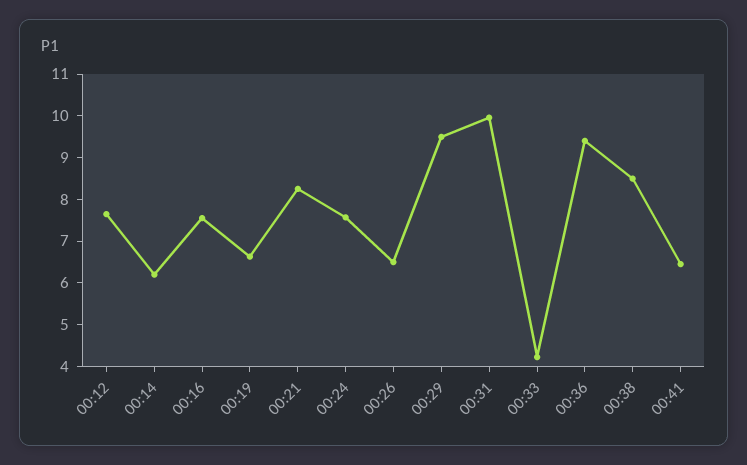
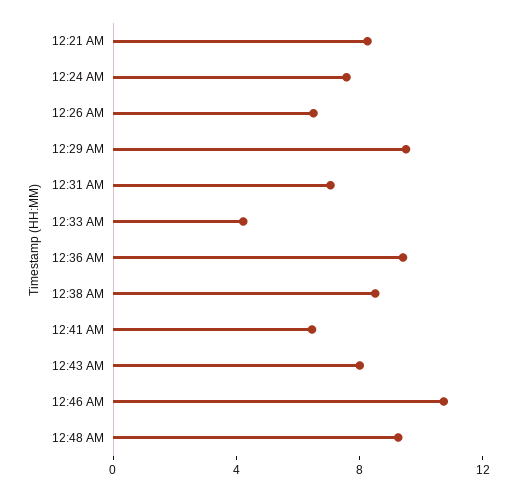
00:12: 7.6 -> none
00:14: 6.2 -> none
00:16: 7.6 -> none
00:19: 6.6 -> none
00:31: 10 -> 7
12:43 AM: none -> 8
12:46 AM: none -> 11
12:48 AM: none -> 9

